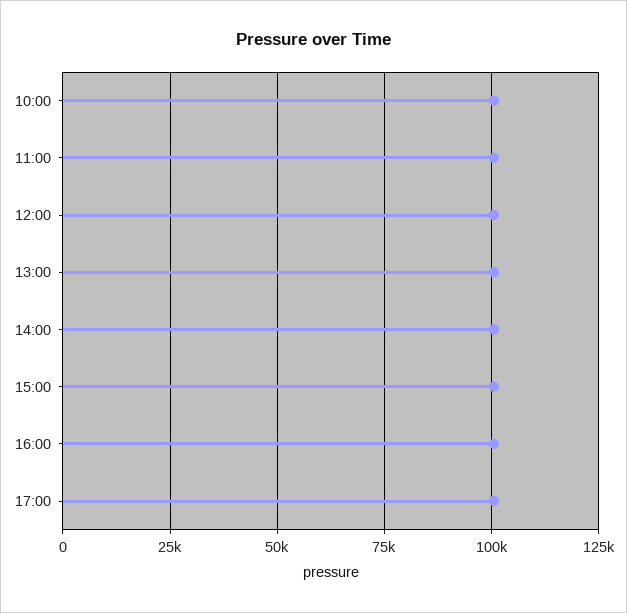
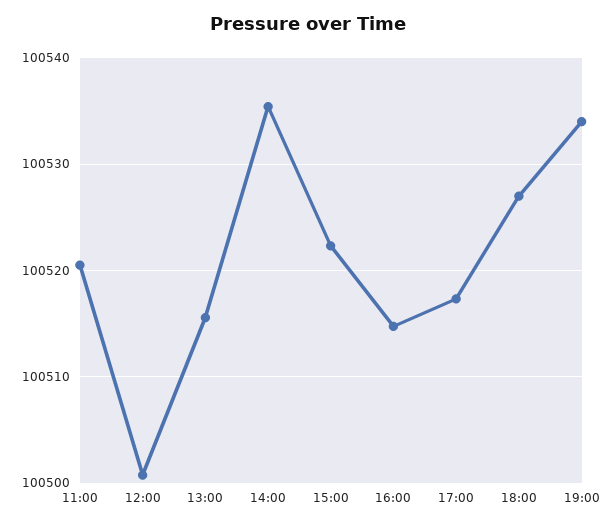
10:00: 100000 -> none
18:00: none -> 100527
19:00: none -> 100534

